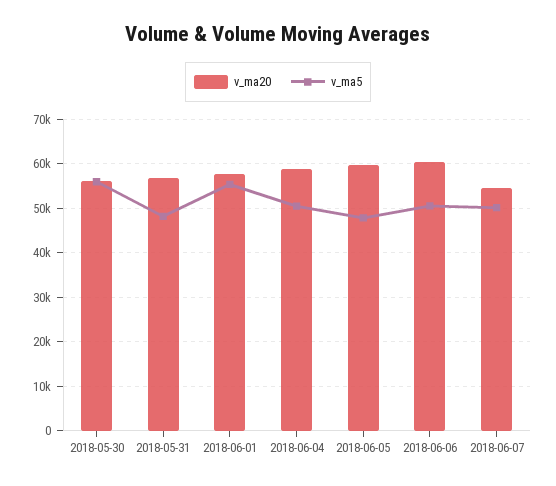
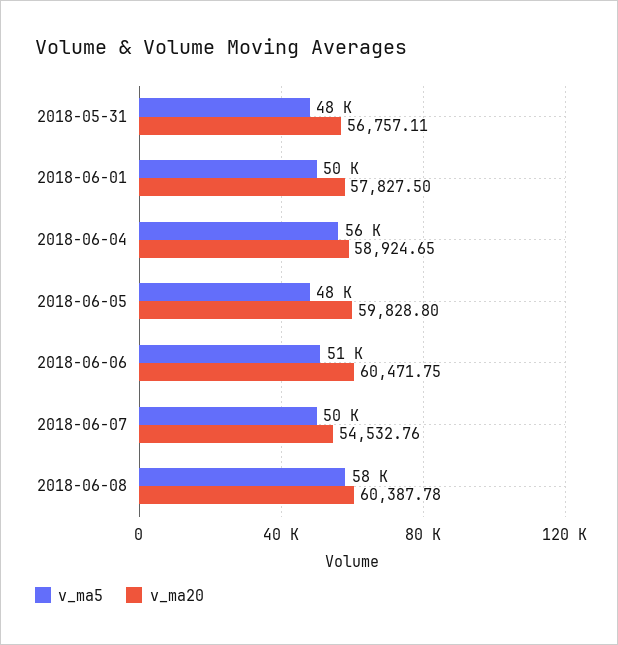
v_ma20, 2018-05-30: 56000 -> none
v_ma5, 2018-05-30: 56000 -> none
v_ma5, 2018-06-01: 56000 -> 50000
v_ma5, 2018-06-04: 50000 -> 56000
v_ma5, 2018-06-08: none -> 58000
v_ma20, 2018-06-08: none -> 60387.78

